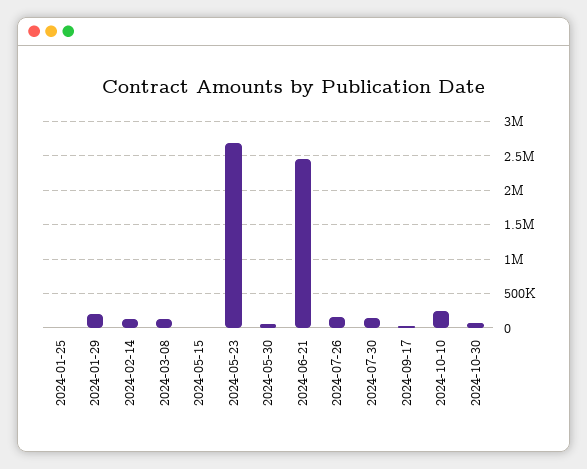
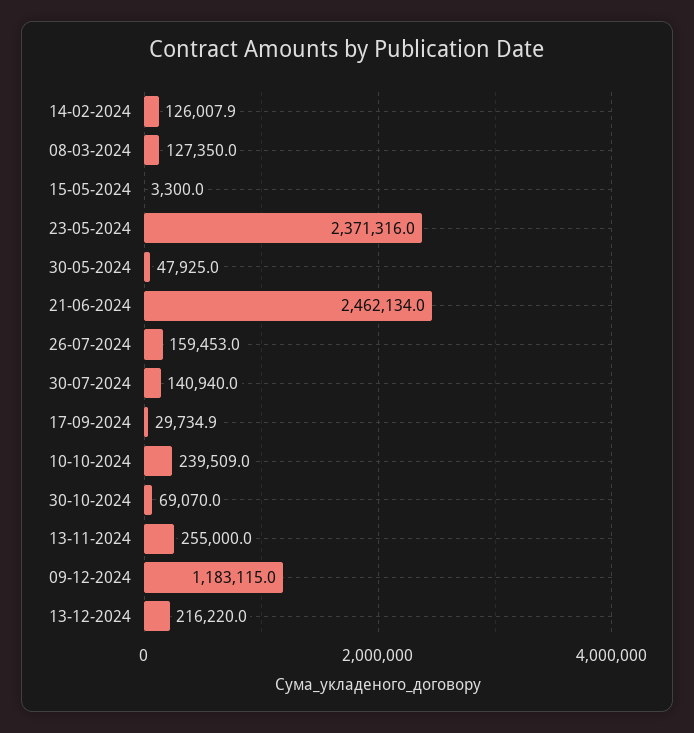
2024-01-25: 0 -> none
2024-01-29: 200000 -> none
2024-05-23: 2700000 -> 2371316
13-11-2024: none -> 255000
09-12-2024: none -> 1183115
13-12-2024: none -> 216220

